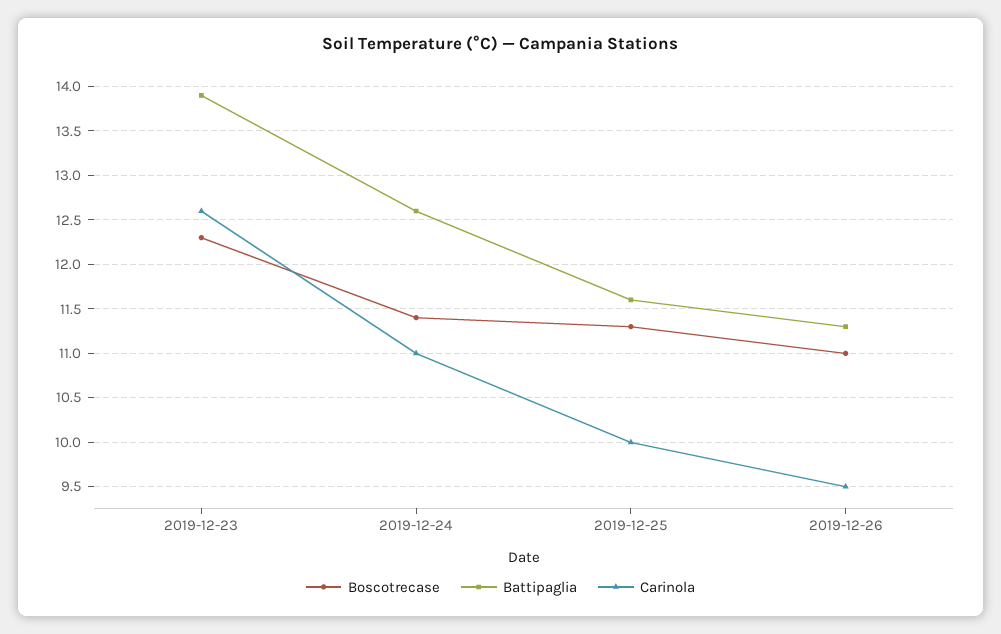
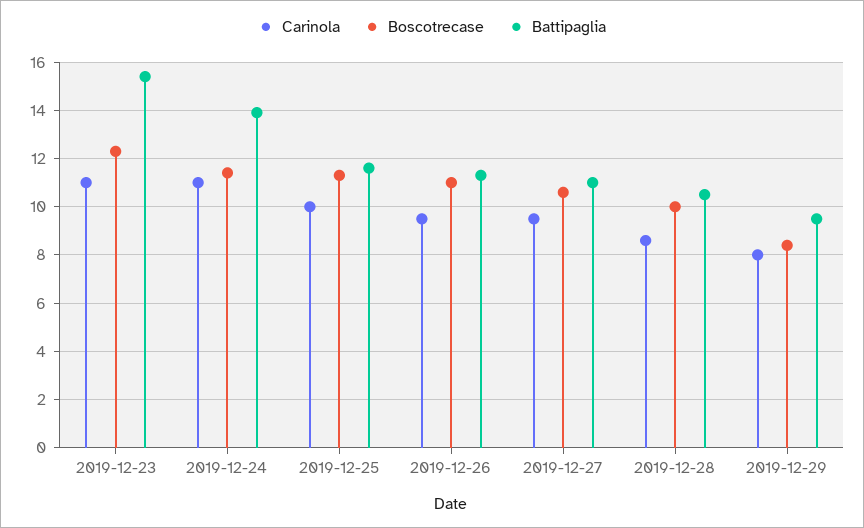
Battipaglia, 2019-12-23: 13.9 -> 15.5
Carinola, 2019-12-23: 12.6 -> 11
Battipaglia, 2019-12-24: 12.6 -> 14
Carinola, 2019-12-27: none -> 9.5
Boscotrecase, 2019-12-27: none -> 10.5
Battipaglia, 2019-12-27: none -> 11
Carinola, 2019-12-28: none -> 8.5
Boscotrecase, 2019-12-28: none -> 10
Battipaglia, 2019-12-28: none -> 10.5
Carinola, 2019-12-29: none -> 8
Boscotrecase, 2019-12-29: none -> 8.5
Battipaglia, 2019-12-29: none -> 9.5

